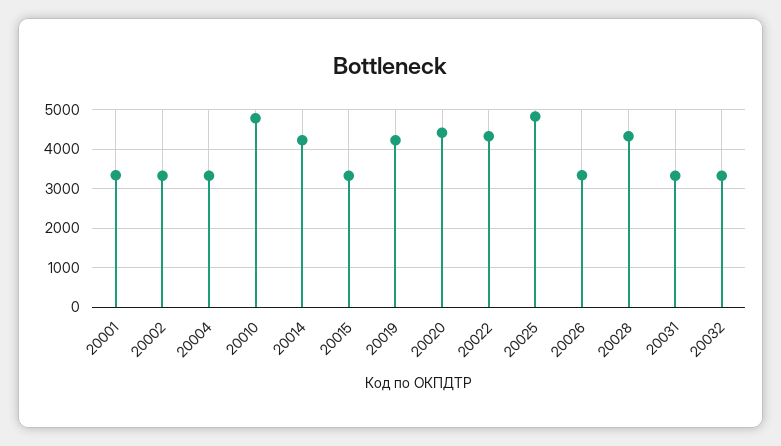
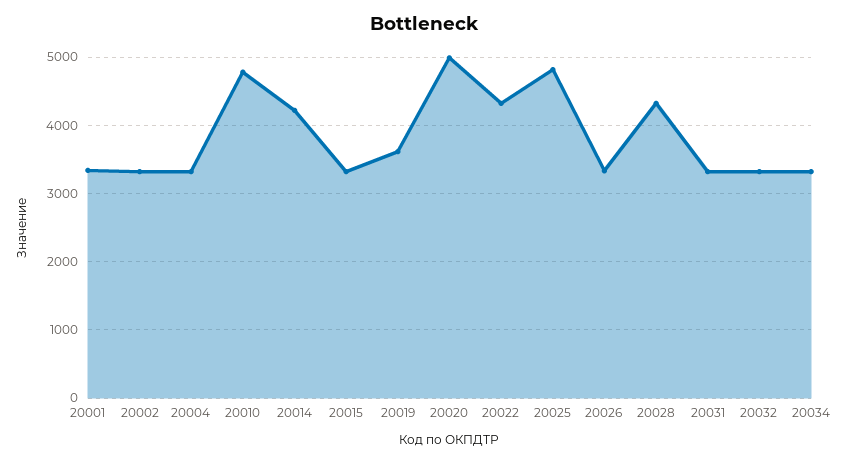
20019: 4200 -> 3600
20020: 4400 -> 5000
20034: none -> 3300

